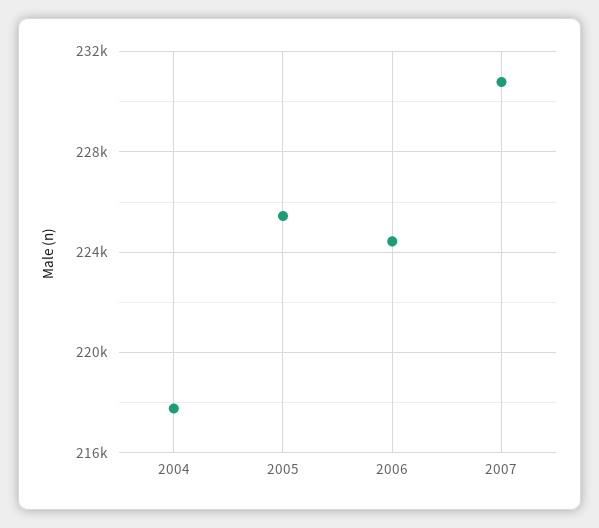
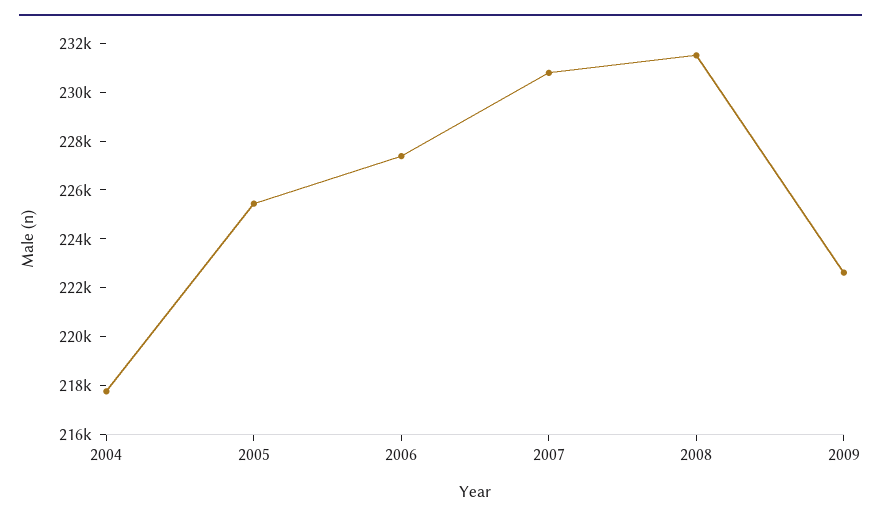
2006: 224500 -> 227500
2008: none -> 231500
2009: none -> 222500

